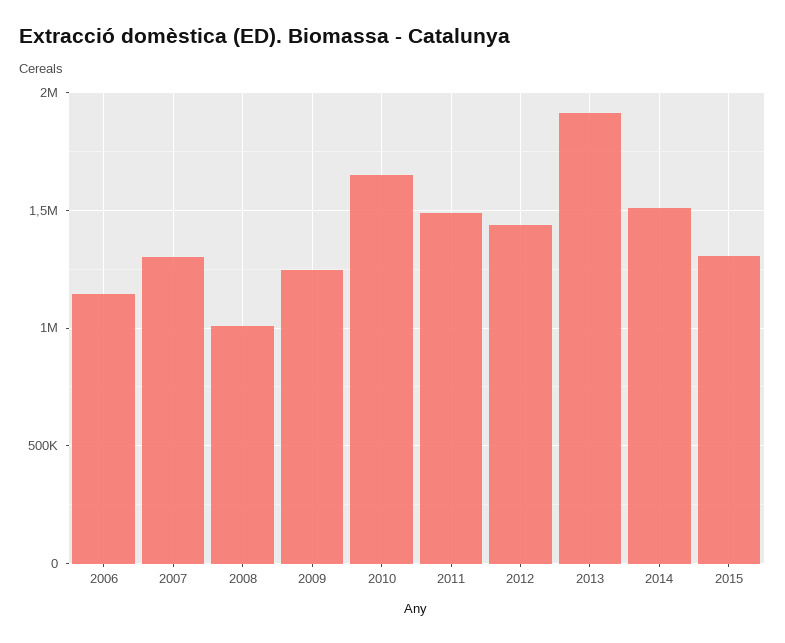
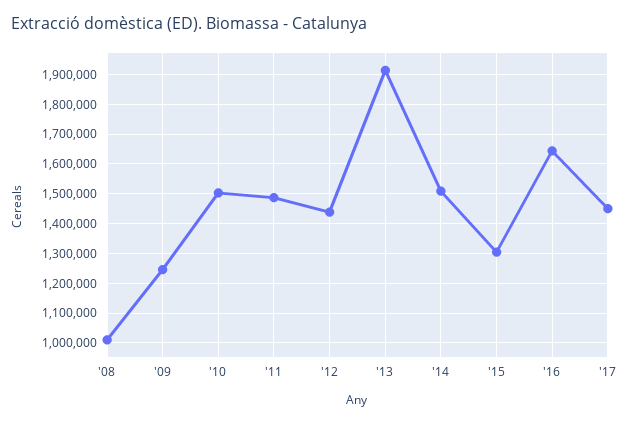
2006: 1150000 -> none
2007: 1300000 -> none
2010: 1650000 -> 1500000
'16: none -> 1650000
'17: none -> 1450000

